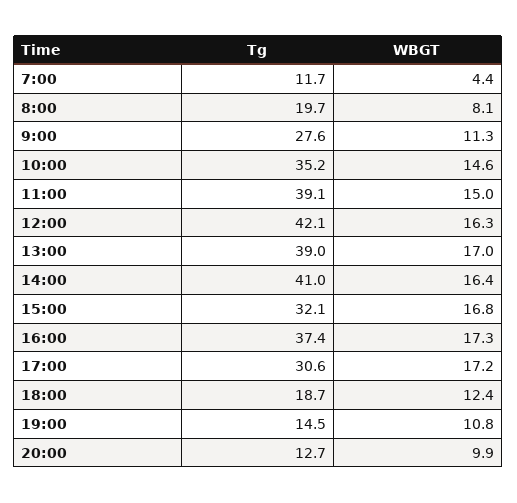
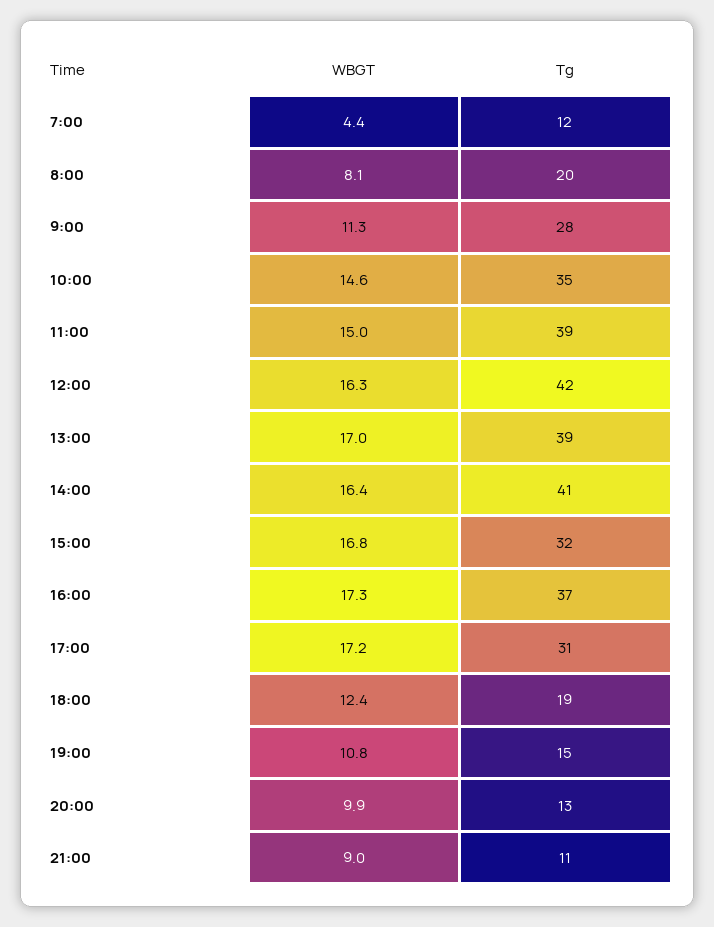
WBGT, 21:00: none -> 9
Tg, 21:00: none -> 11

